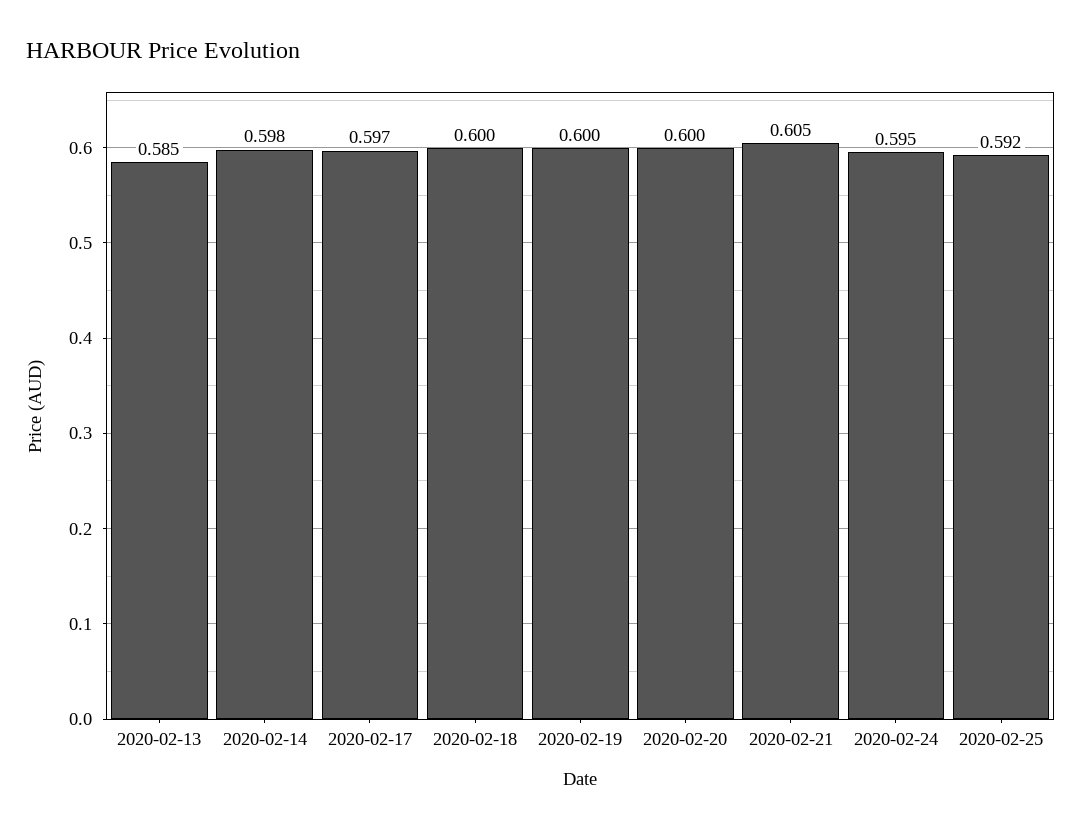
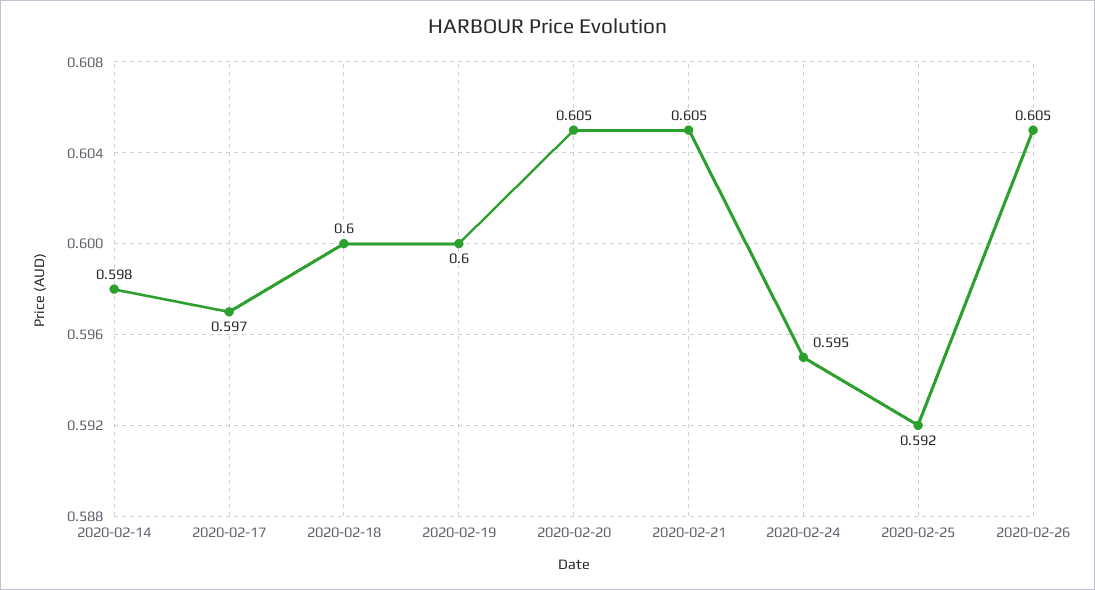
2020-02-13: 0.585 -> none
2020-02-20: 0.6 -> 0.605
2020-02-26: none -> 0.605

